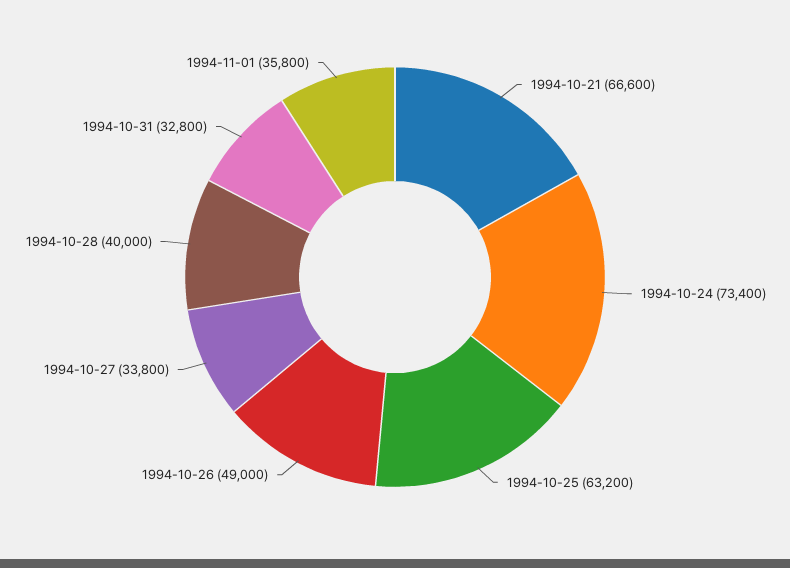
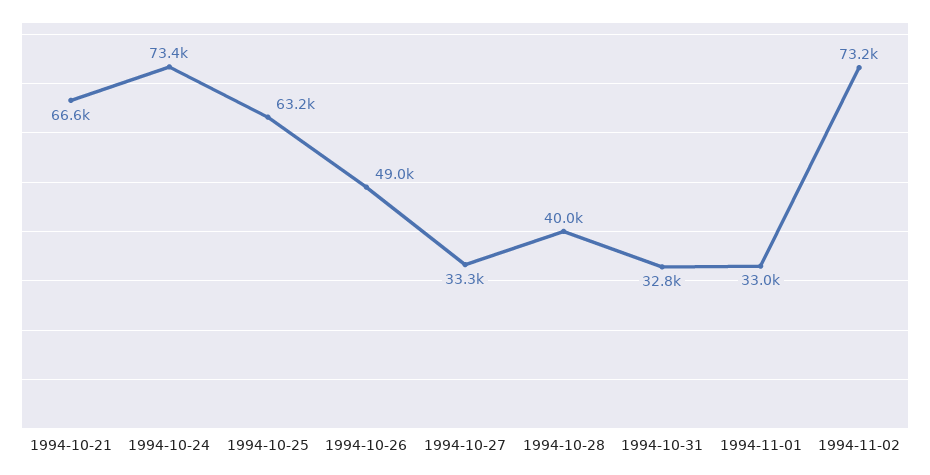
1994-10-27: 33800 -> 33300
1994-11-01: 35800 -> 33000
1994-11-02: none -> 73200

